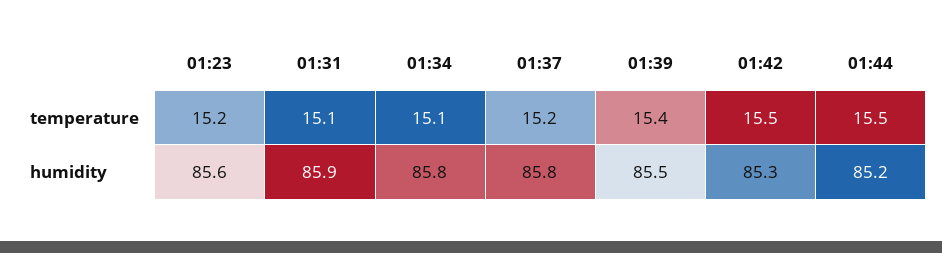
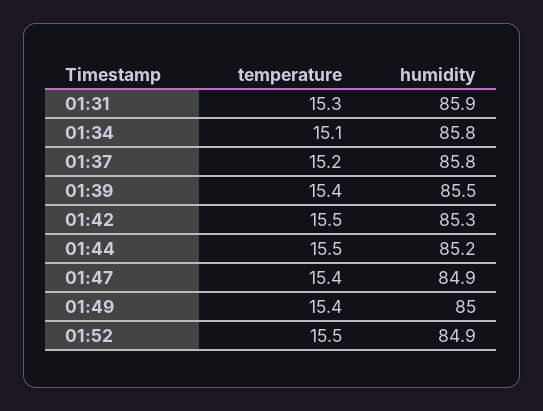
01:23, temperature: 15.2 -> none
01:31, temperature: 15.1 -> 15.3
01:23, humidity: 85.6 -> none
01:47, temperature: none -> 15.4
01:47, humidity: none -> 84.9
01:49, temperature: none -> 15.4
01:49, humidity: none -> 85
01:52, temperature: none -> 15.5
01:52, humidity: none -> 84.9

